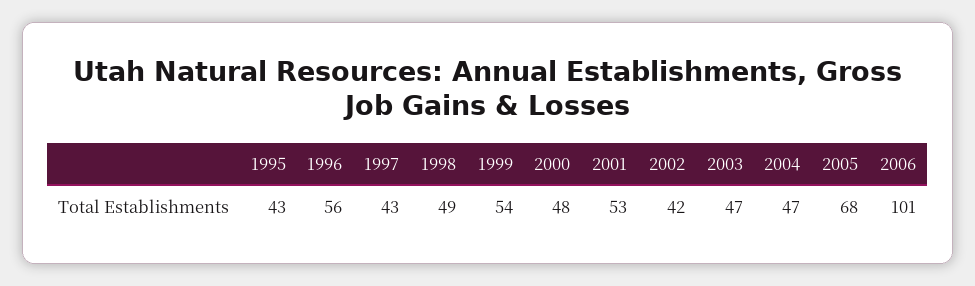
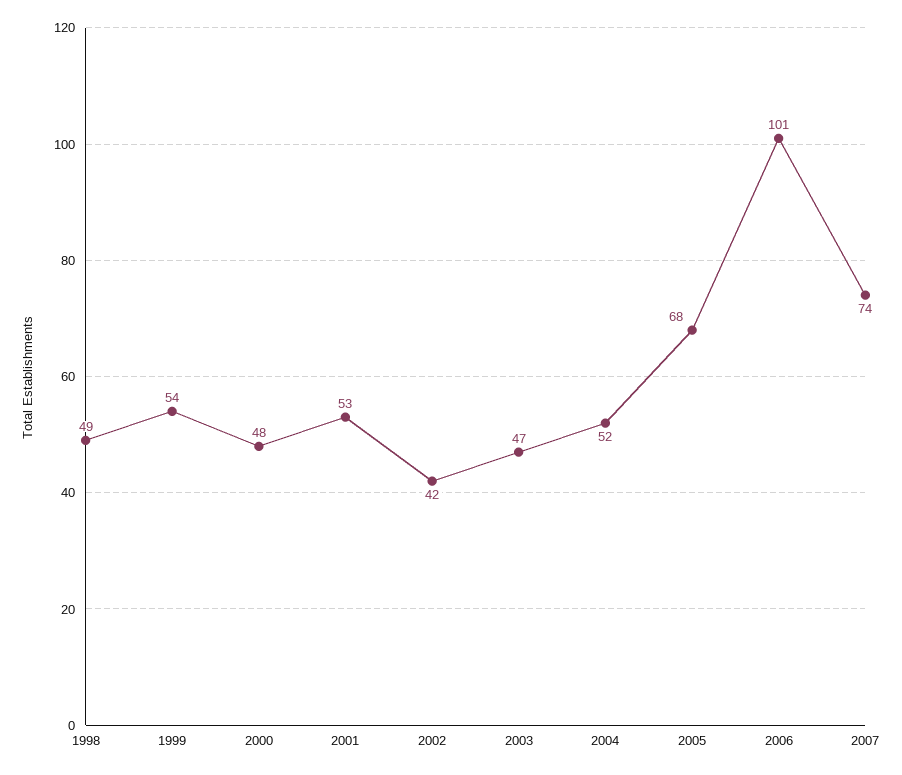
1995: 43 -> none
1996: 56 -> none
1997: 43 -> none
2004: 47 -> 52
2007: none -> 74

